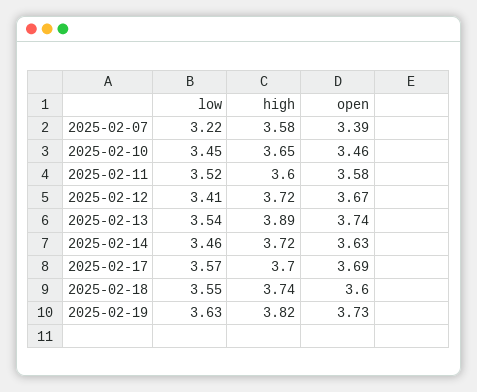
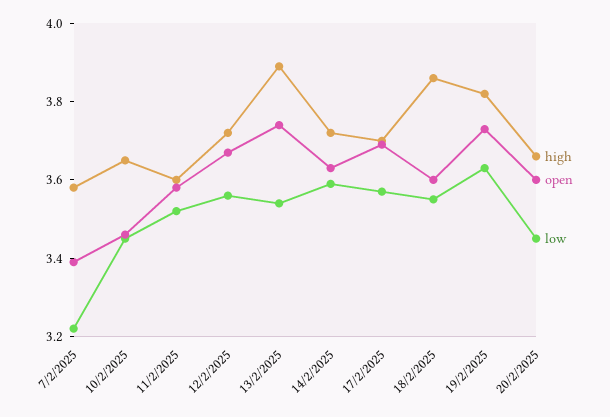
low, 2025-02-12: 3.41 -> 3.55
low, 2025-02-14: 3.46 -> 3.6
high, 2025-02-18: 3.74 -> 3.85
high, 20/2/2025: none -> 3.65
open, 20/2/2025: none -> 3.6
low, 20/2/2025: none -> 3.45

